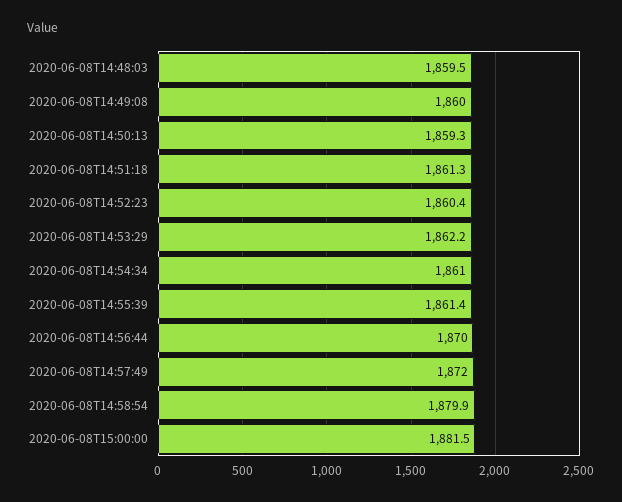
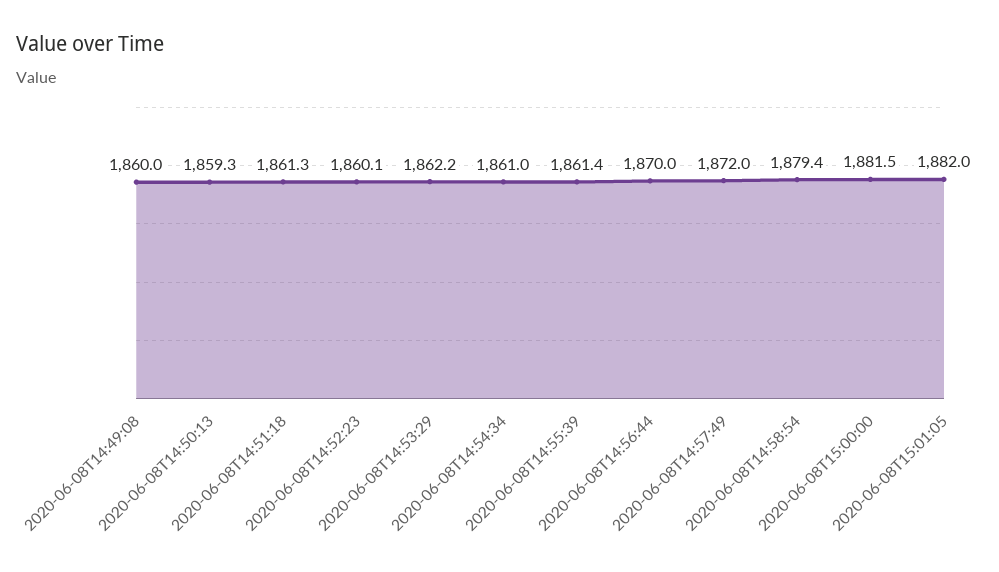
2020-06-08T14:48:03: 1859.5 -> none
2020-06-08T14:52:23: 1860.4 -> 1860.1
2020-06-08T14:58:54: 1879.9 -> 1879.4
2020-06-08T15:01:05: none -> 1882

